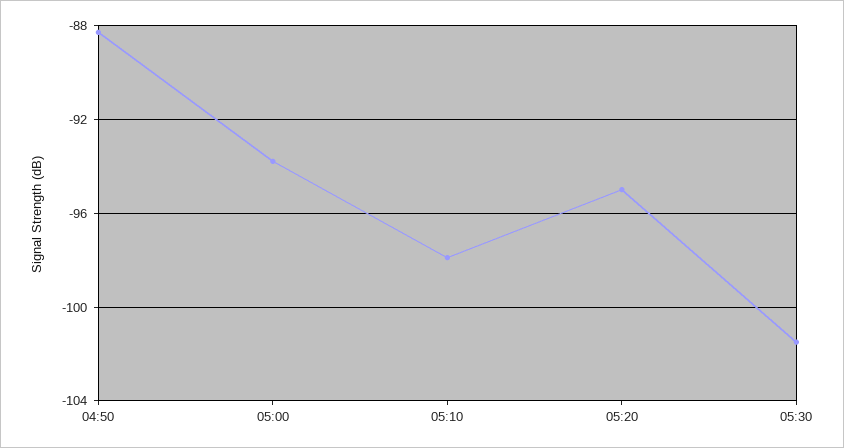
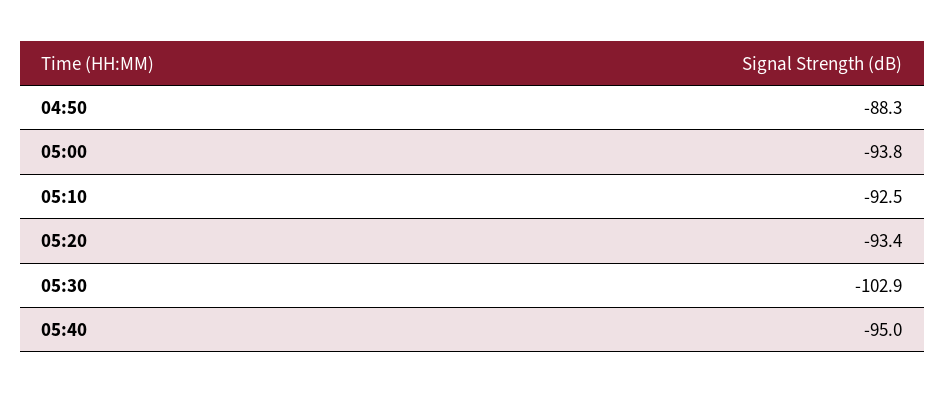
05:10: -98 -> -92.5
05:20: -95 -> -93.4
05:30: -101.5 -> -102.9
05:40: none -> -95

